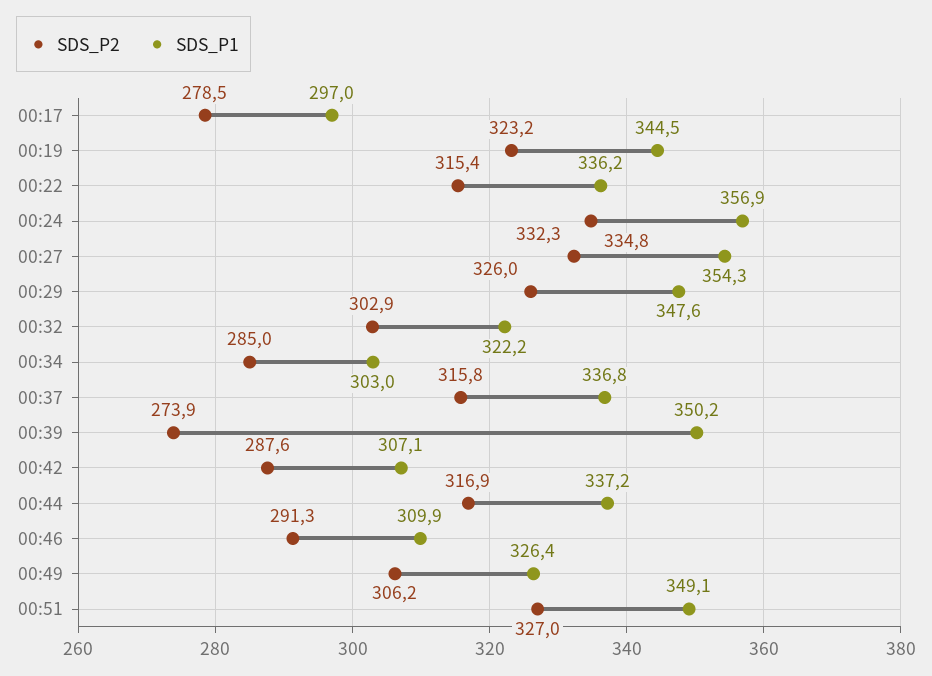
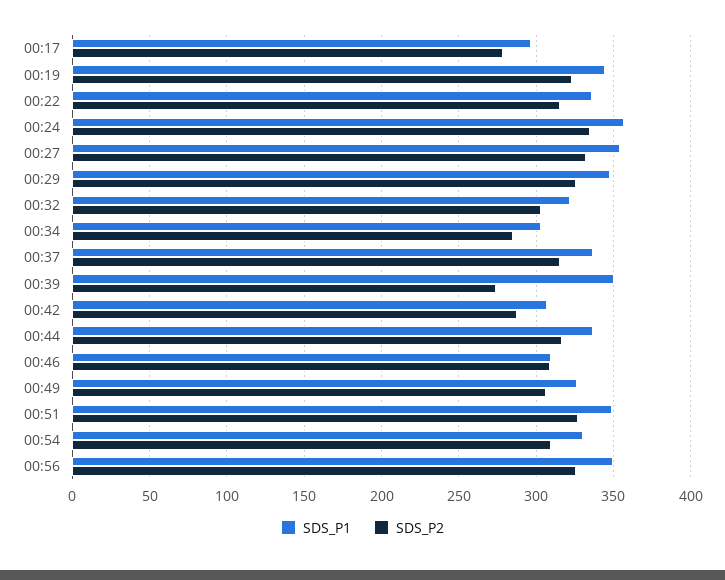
SDS_P2, 00:46: 291.3 -> 310
SDS_P1, 00:54: none -> 330
SDS_P2, 00:54: none -> 310
SDS_P1, 00:56: none -> 350
SDS_P2, 00:56: none -> 325

